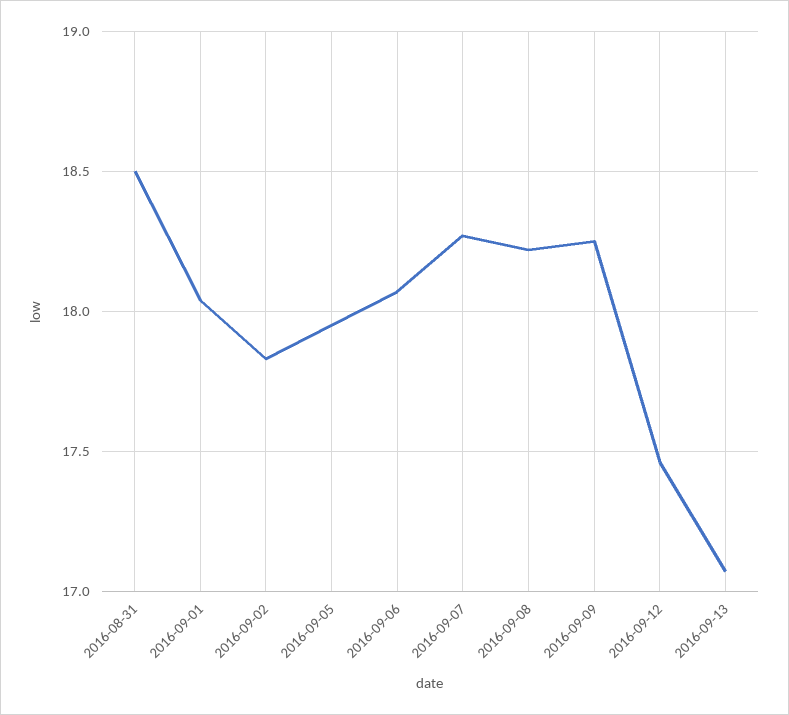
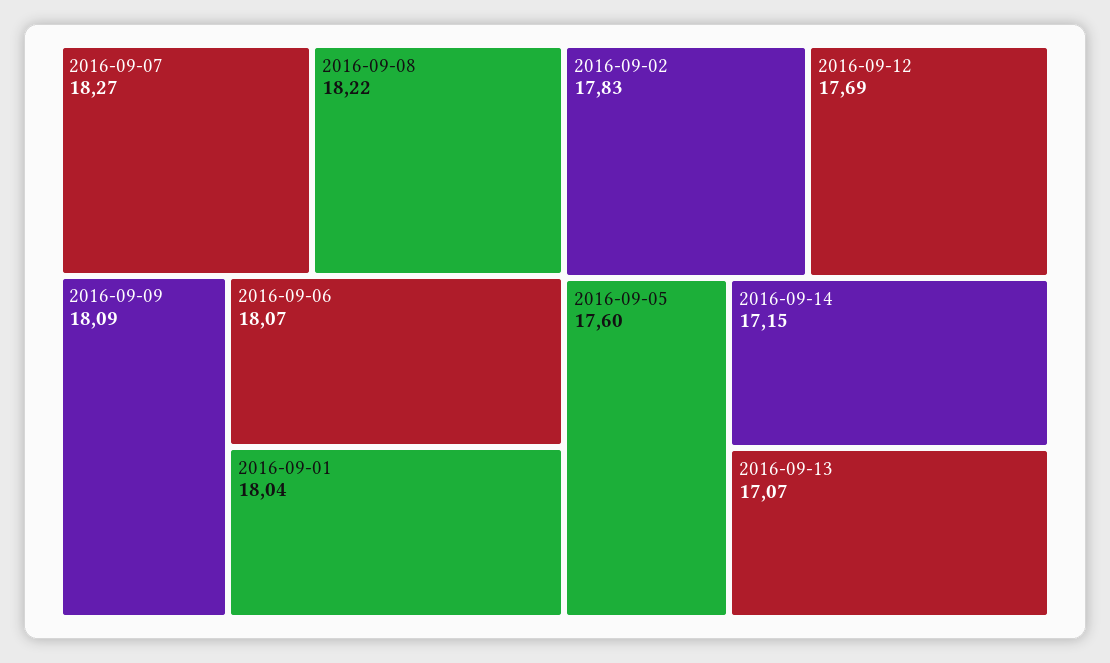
2016-08-31: 18.5 -> none
2016-09-05: 17.95 -> 17.6
2016-09-09: 18.25 -> 18.09
2016-09-12: 17.45 -> 17.69
2016-09-14: none -> 17.15

